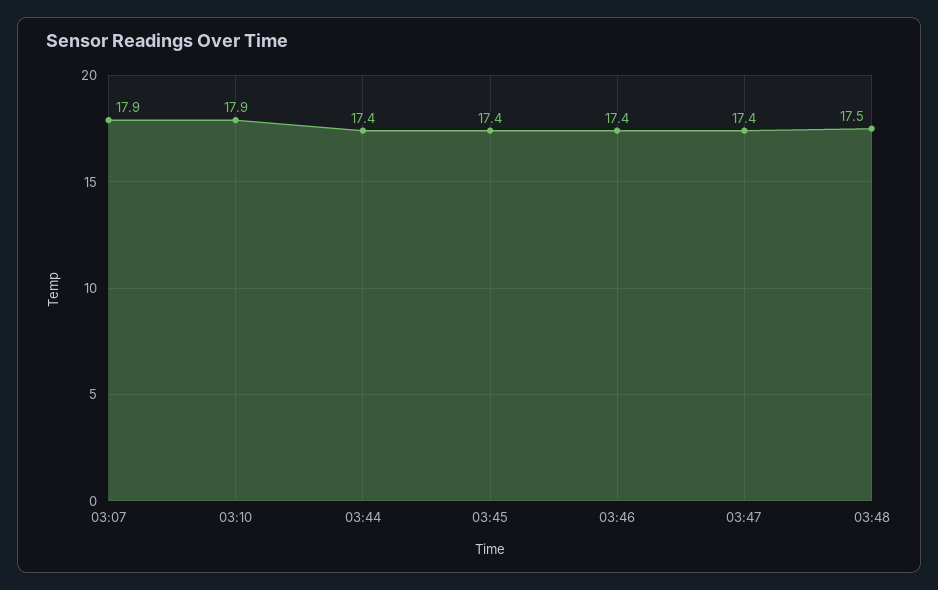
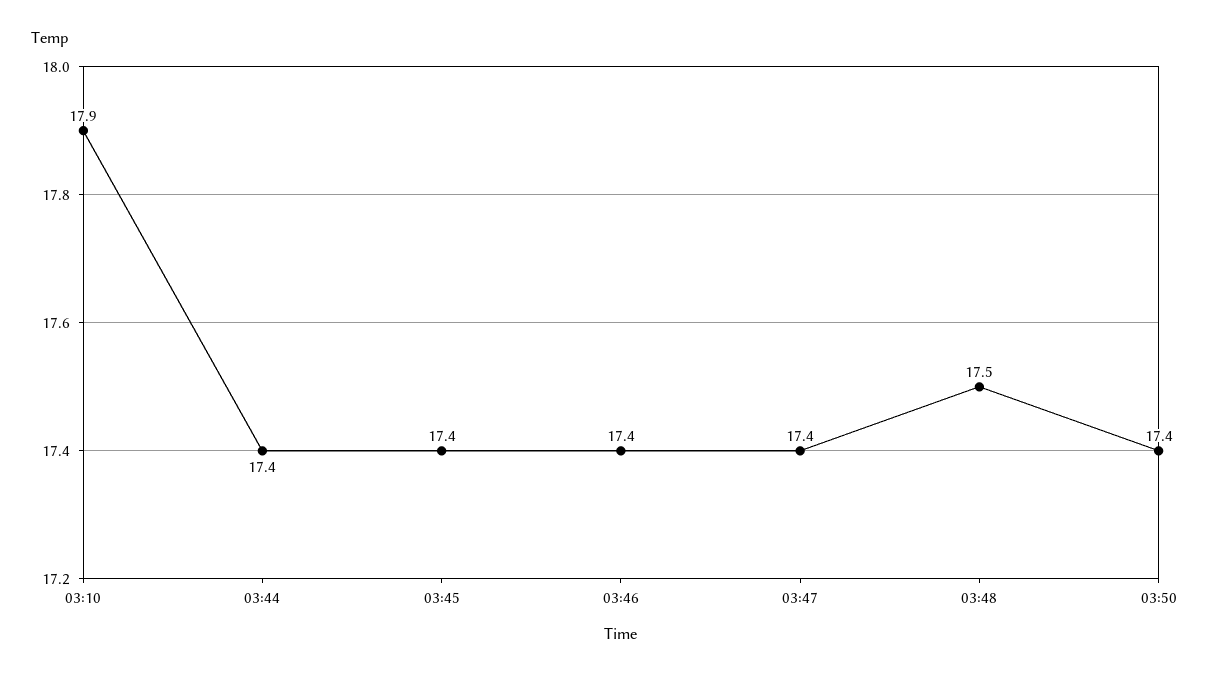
03:07: 17.9 -> none
03:50: none -> 17.4

